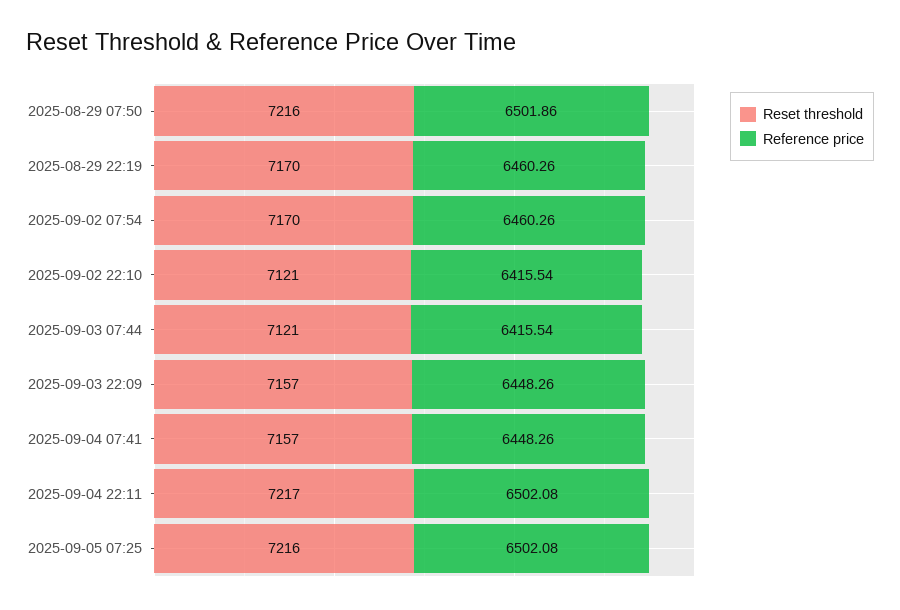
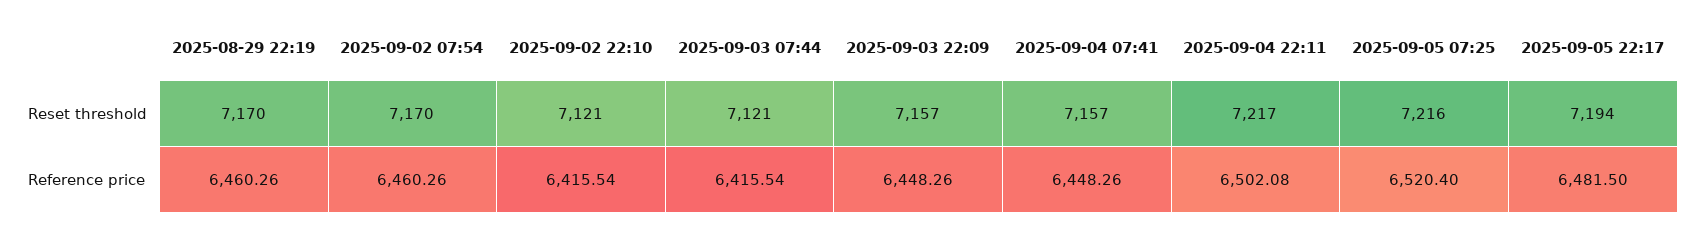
Reset threshold, 2025-08-29 07:50: 7216 -> none
Reference price, 2025-08-29 07:50: 6501.86 -> none
Reference price, 2025-09-05 07:25: 6502.08 -> 6520.4
Reset threshold, 2025-09-05 22:17: none -> 7194
Reference price, 2025-09-05 22:17: none -> 6481.5

